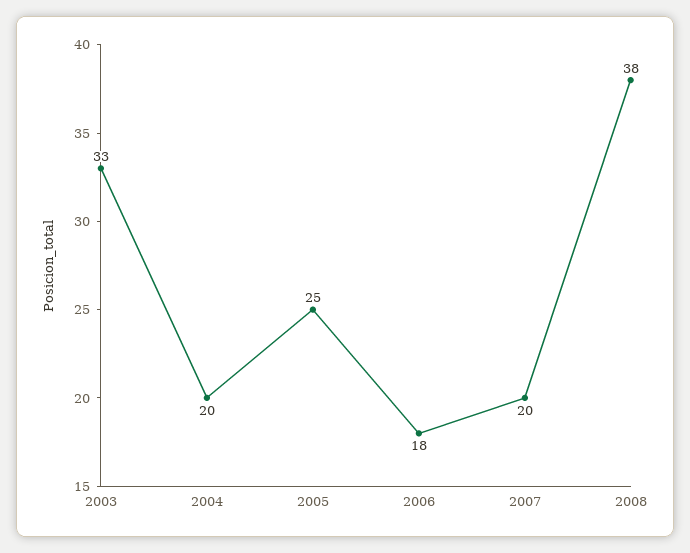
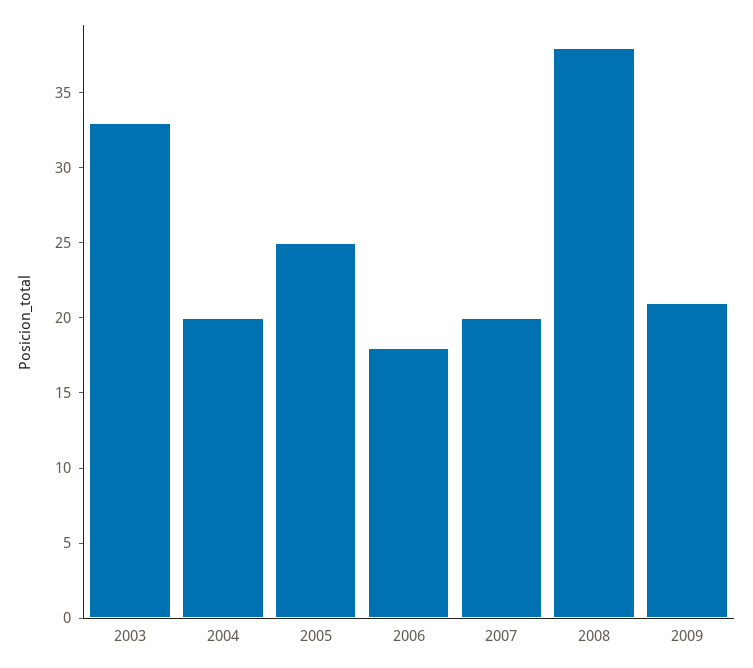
2009: none -> 21

